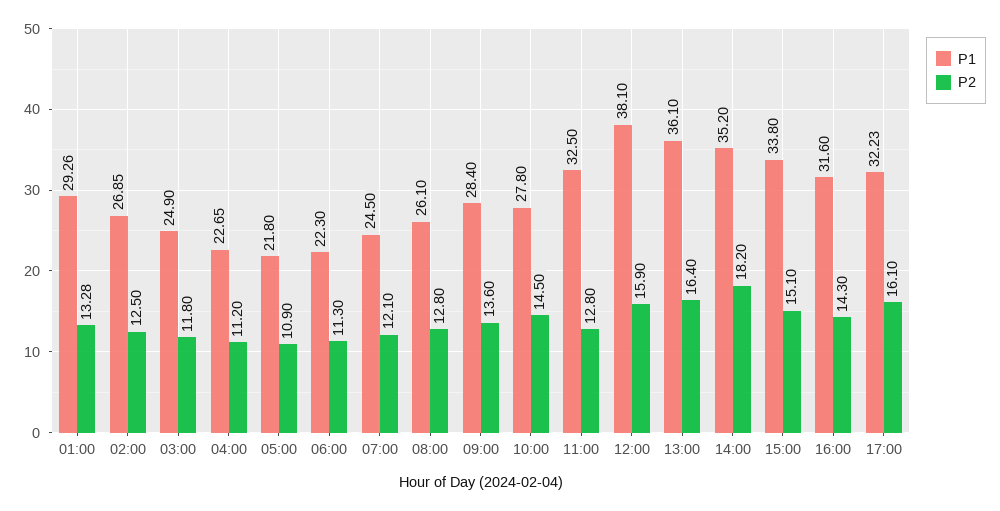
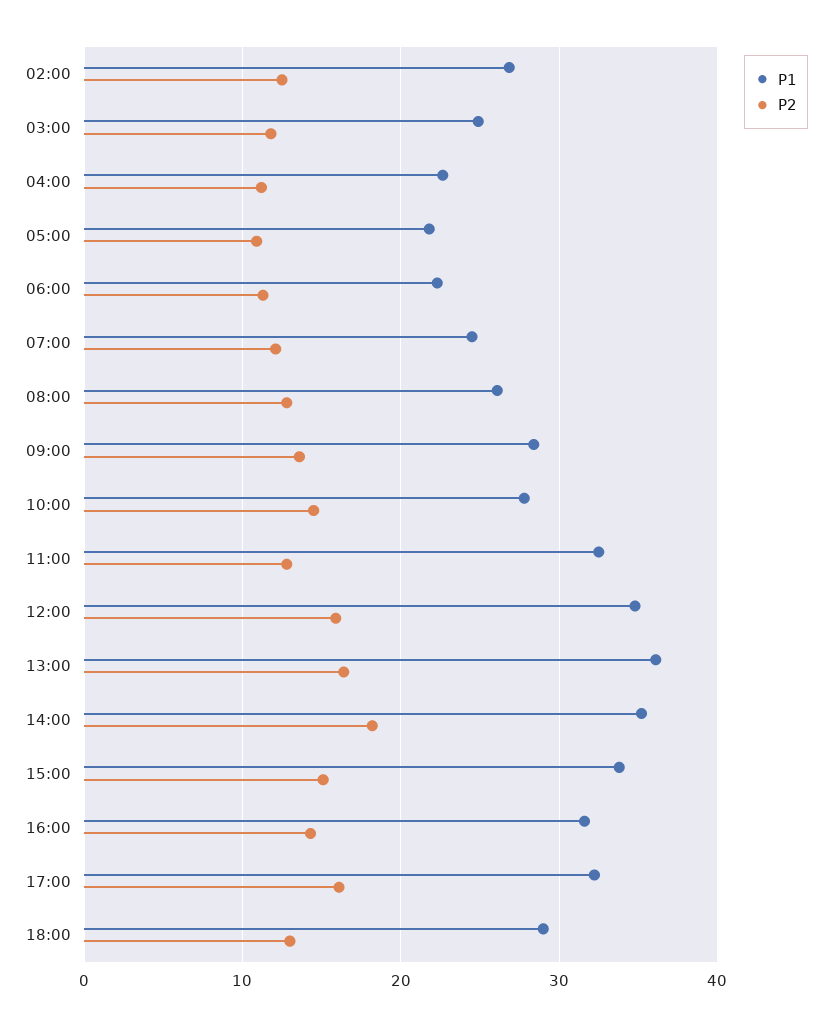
P1, 01:00: 29.26 -> none
P2, 01:00: 13.28 -> none
P1, 12:00: 38.1 -> 35
P1, 18:00: none -> 29
P2, 18:00: none -> 13

